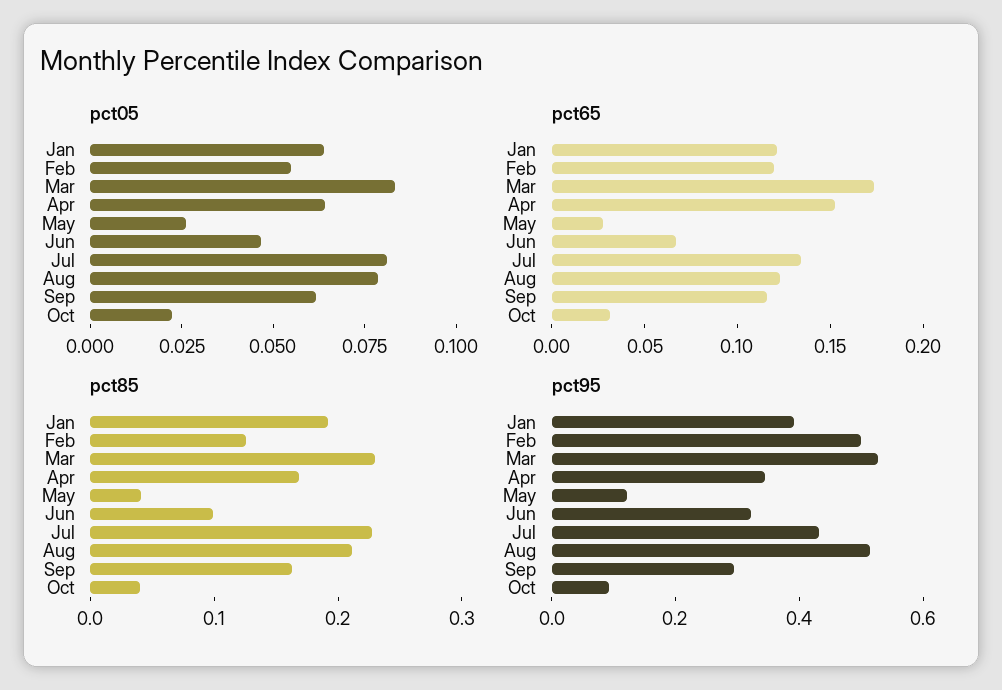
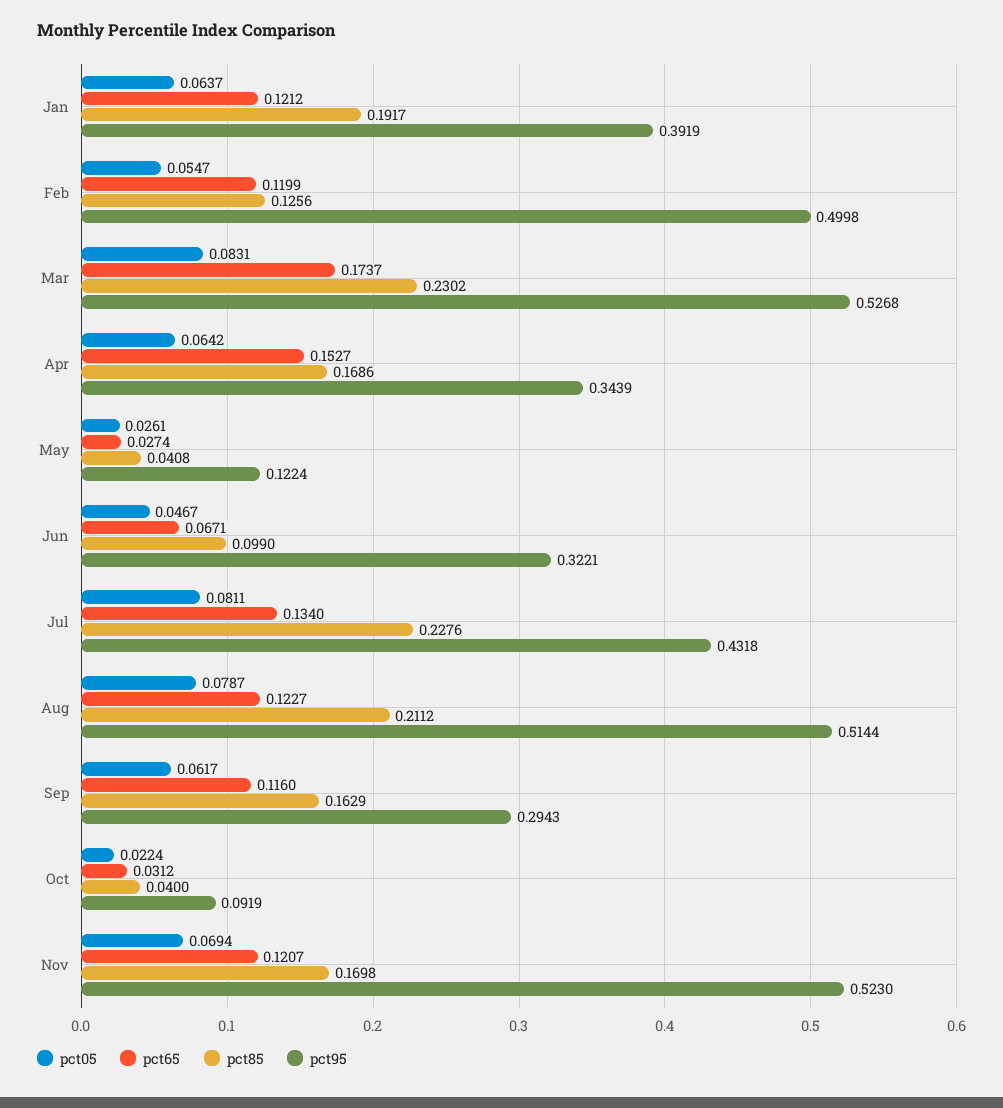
pct05, Nov: none -> 0.0694
pct65, Nov: none -> 0.1207
pct85, Nov: none -> 0.1698
pct95, Nov: none -> 0.523

